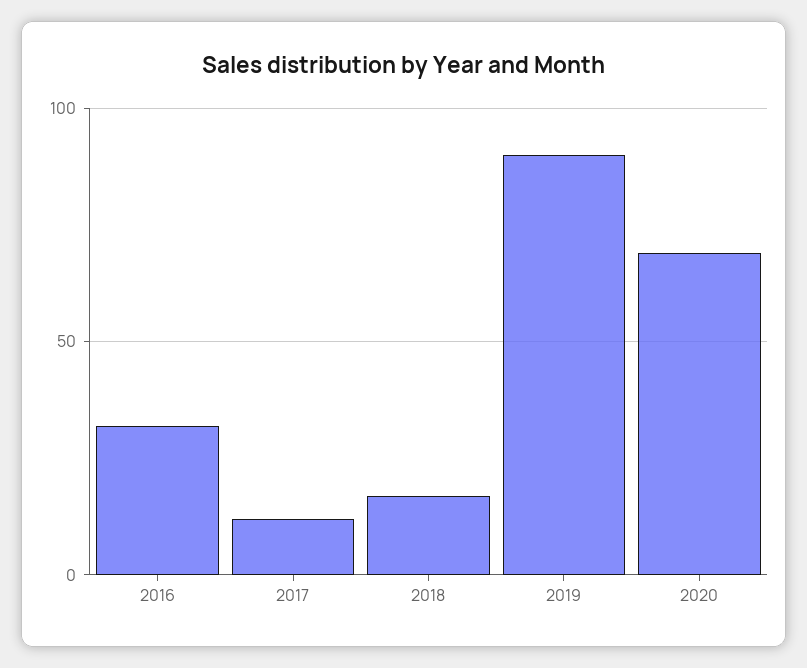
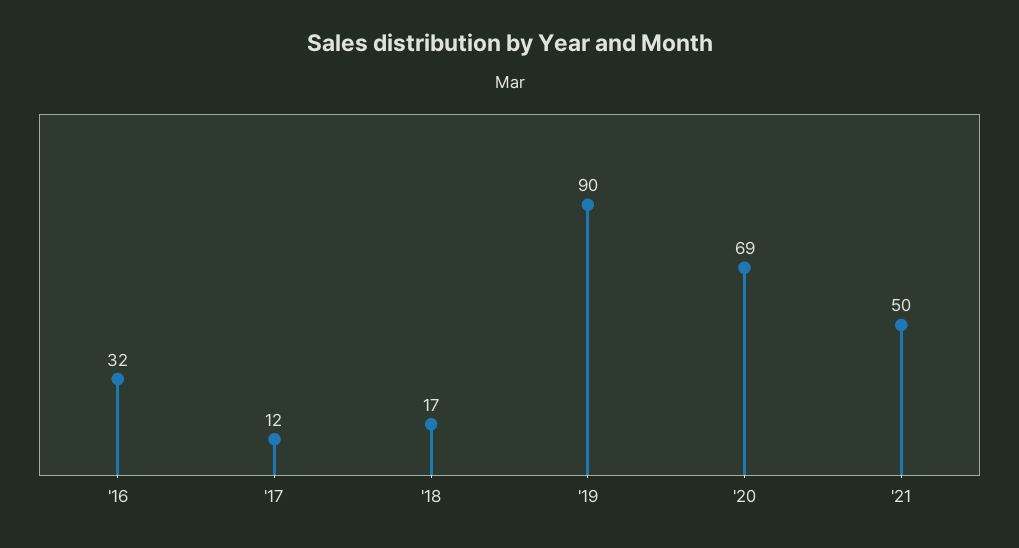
'21: none -> 50

